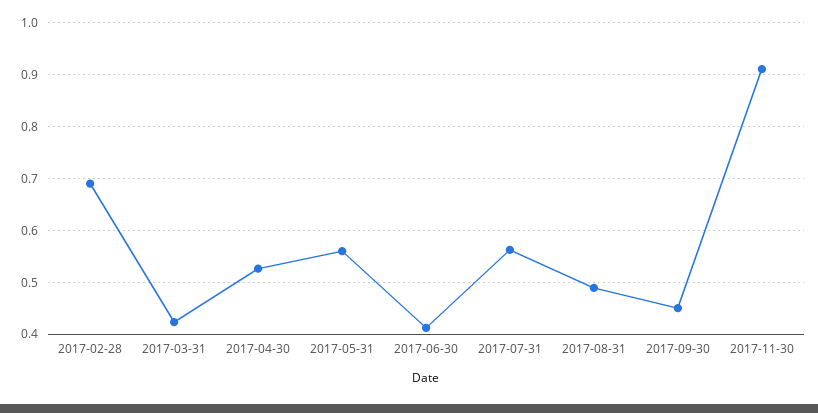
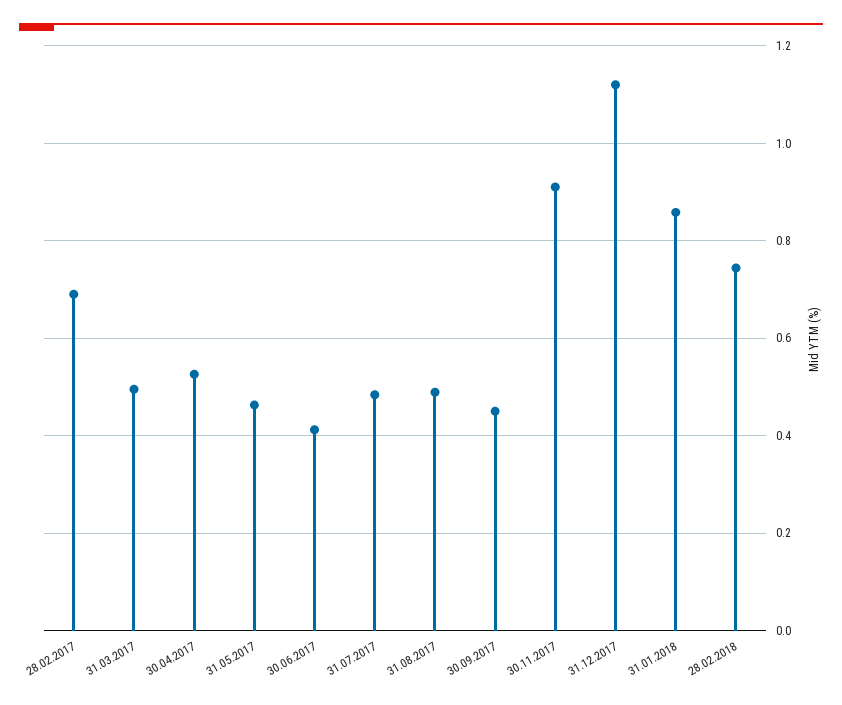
2017-03-31: 0.42 -> 0.5
2017-05-31: 0.56 -> 0.46
2017-07-31: 0.56 -> 0.48
31.12.2017: none -> 1.12
31.01.2018: none -> 0.86
28.02.2018: none -> 0.74

